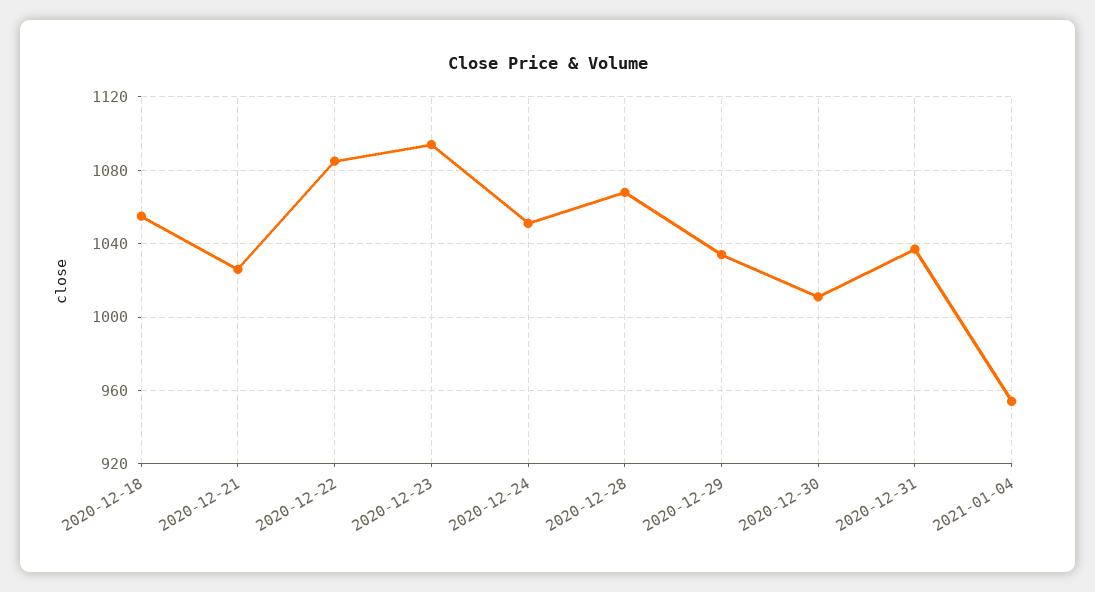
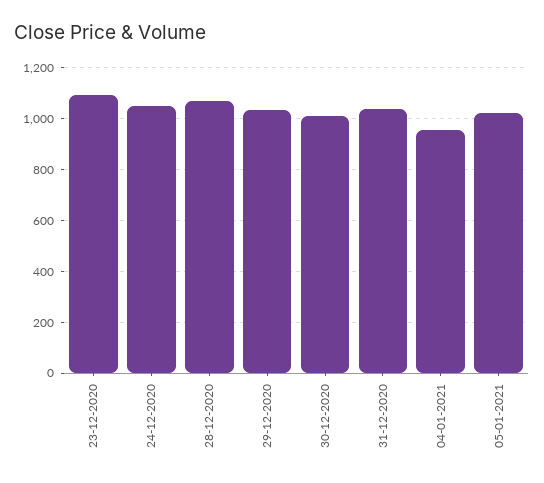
2020-12-18: 1055 -> none
2020-12-21: 1025 -> none
2020-12-22: 1085 -> none
05-01-2021: none -> 1025

